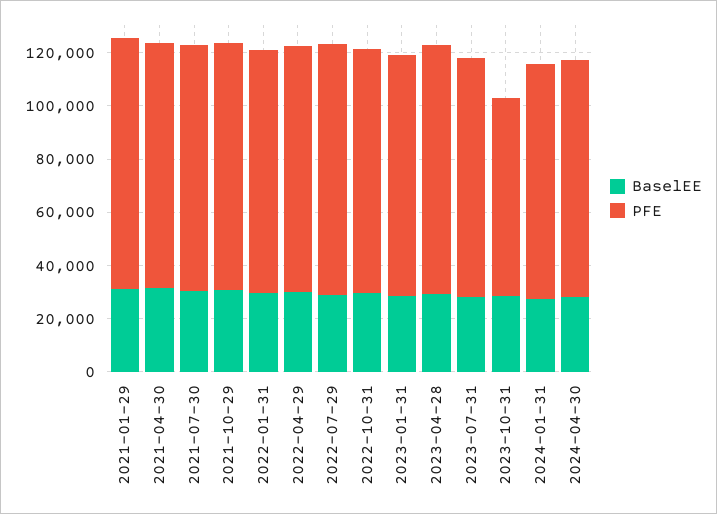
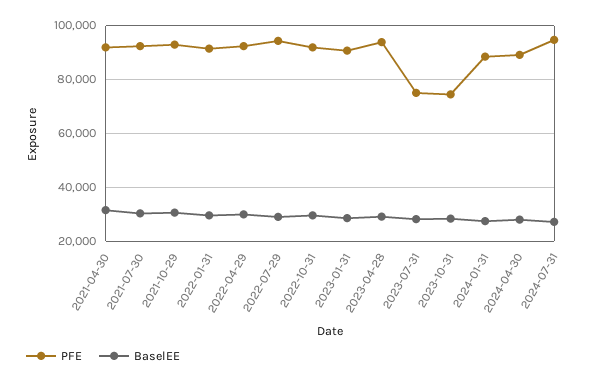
BaselEE, 2021-01-29: 30000 -> none
PFE, 2021-01-29: 95000 -> none
PFE, 2023-07-31: 90000 -> 75000
PFE, 2024-07-31: none -> 95000
BaselEE, 2024-07-31: none -> 27500

